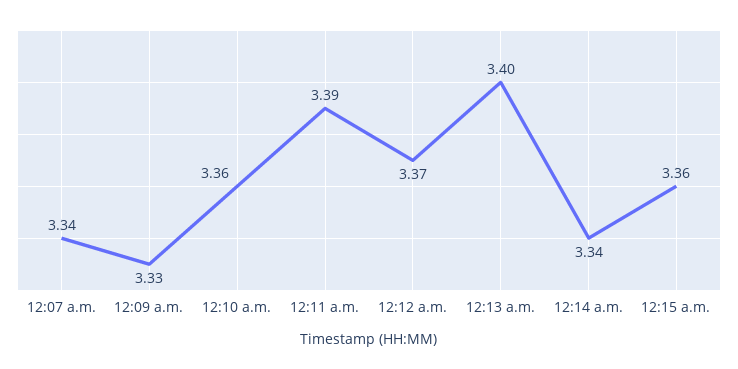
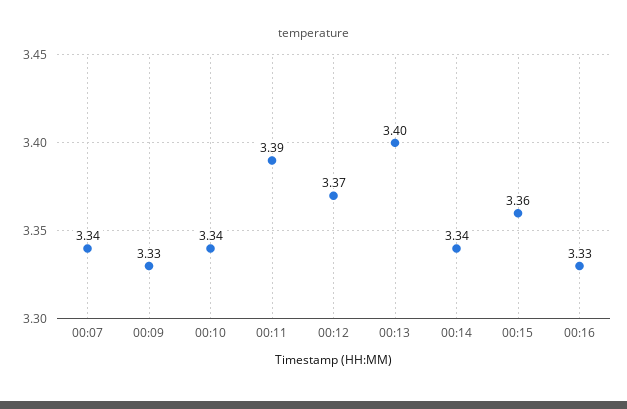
12:10 a.m.: 3.36 -> 3.34
00:16: none -> 3.33

